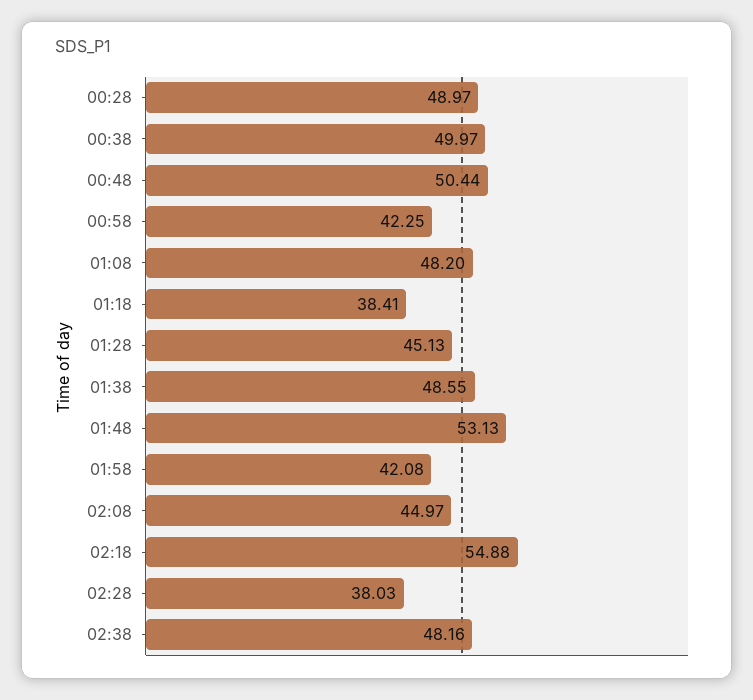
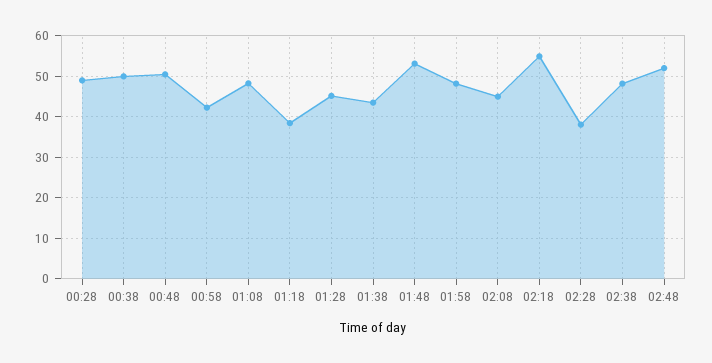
01:38: 48.55 -> 44
01:58: 42.08 -> 48
02:48: none -> 52

